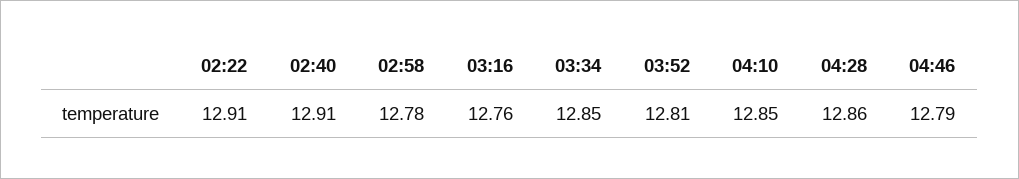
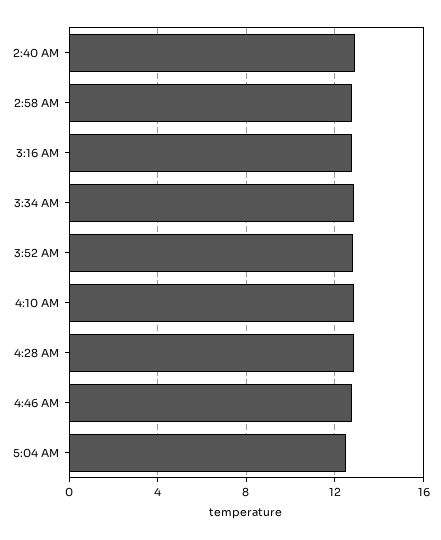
02:22: 12.91 -> none
5:04 AM: none -> 12.5

